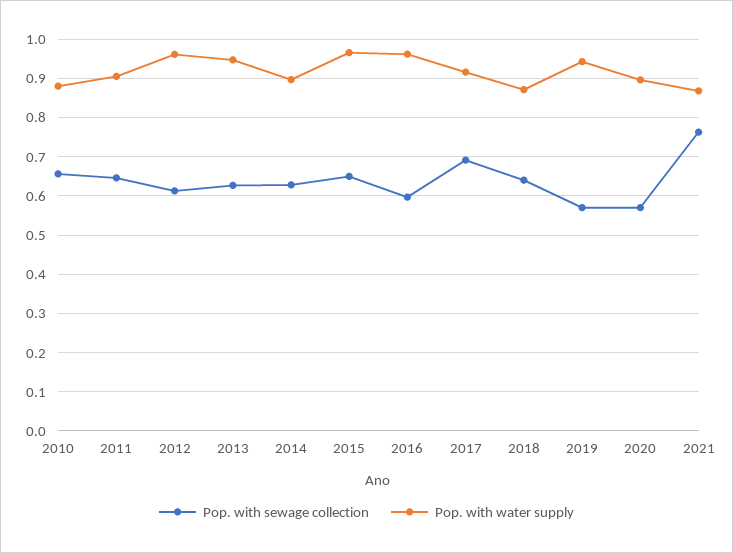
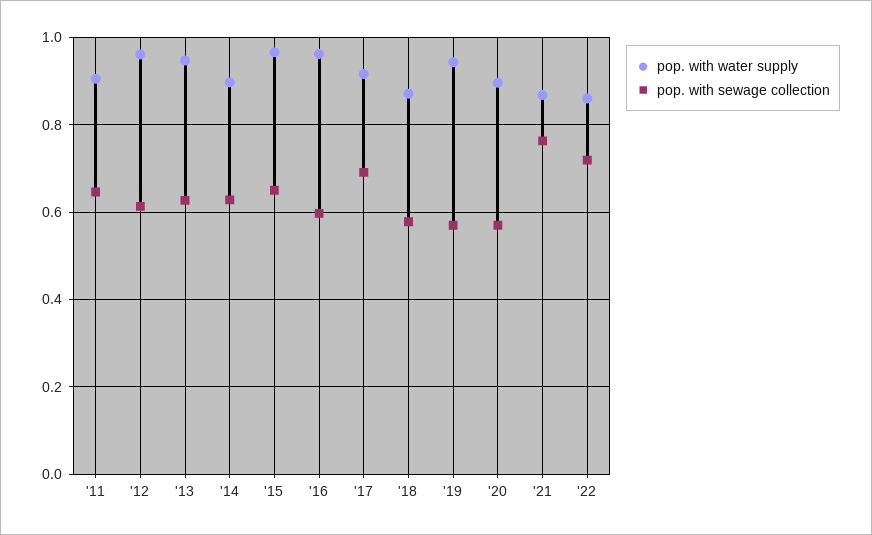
Pop. with sewage collection, 2010: 0.66 -> none
Pop. with water supply, 2010: 0.88 -> none
Pop. with sewage collection, 2018: 0.64 -> 0.58
Pop. with water supply, '22: none -> 0.86
Pop. with sewage collection, '22: none -> 0.72

